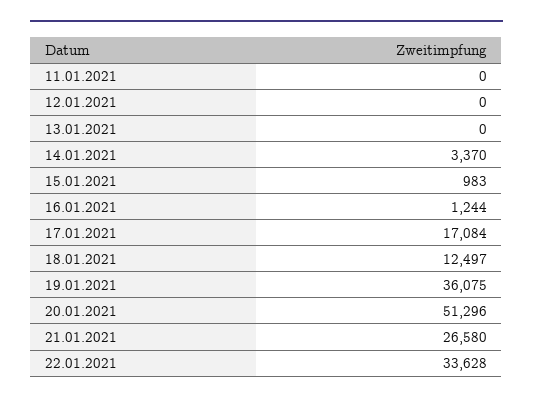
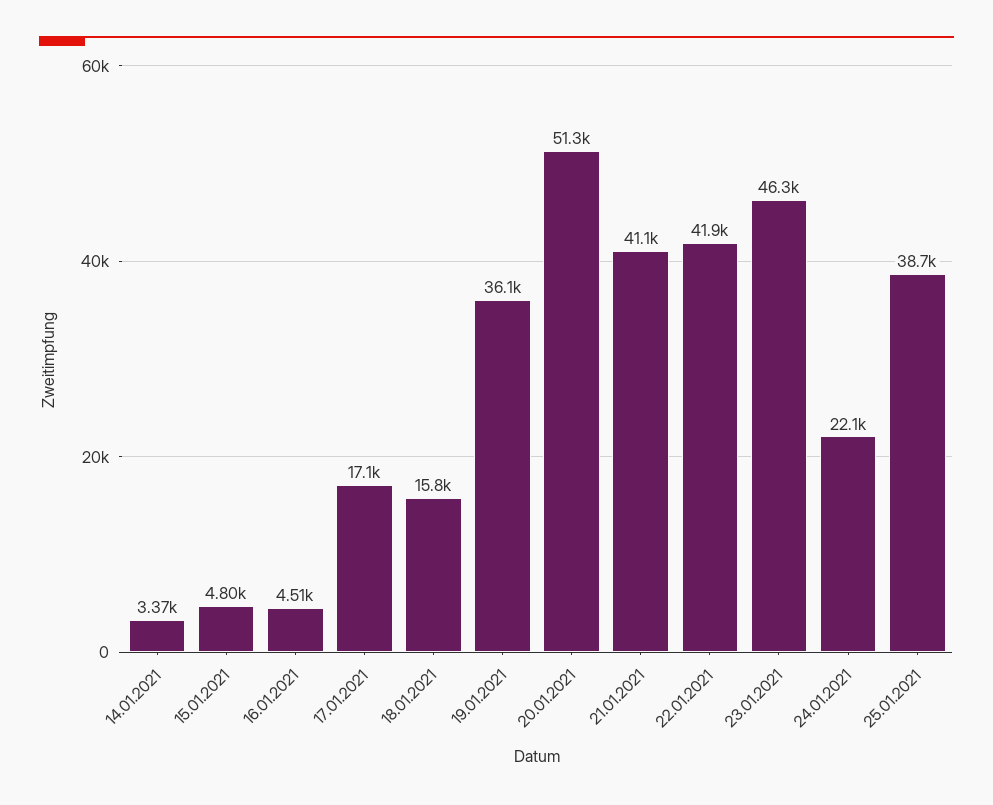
11.01.2021: 0 -> none
12.01.2021: 0 -> none
13.01.2021: 0 -> none
15.01.2021: 983 -> 4800
16.01.2021: 1244 -> 4510
18.01.2021: 12497 -> 15800
21.01.2021: 26580 -> 41100
22.01.2021: 33628 -> 41900
23.01.2021: none -> 46300
24.01.2021: none -> 22100
25.01.2021: none -> 38700

